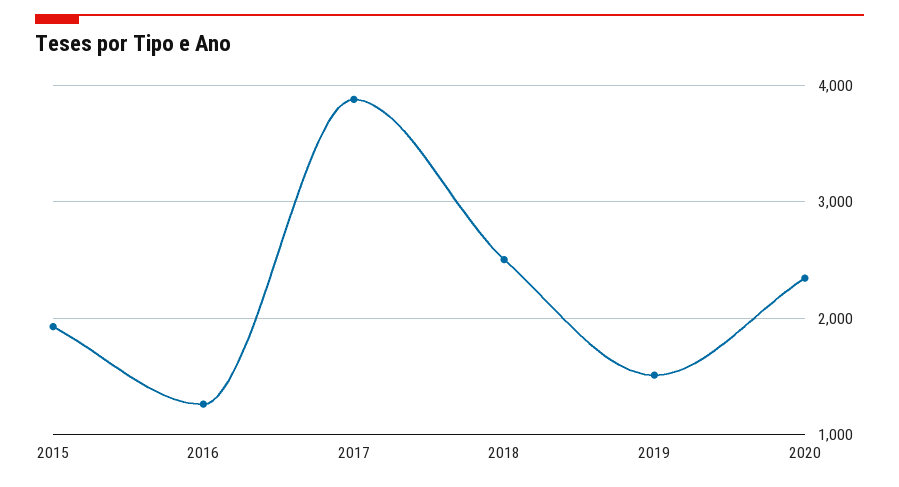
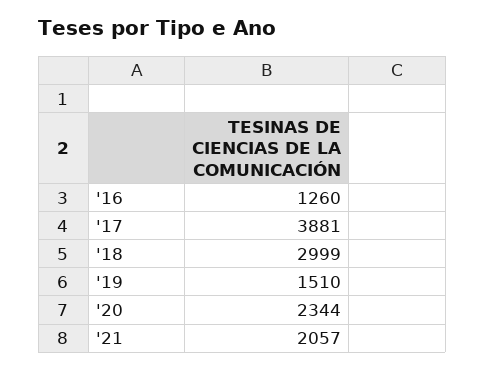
2015: 1900 -> none
2018: 2500 -> 2999
'21: none -> 2057

